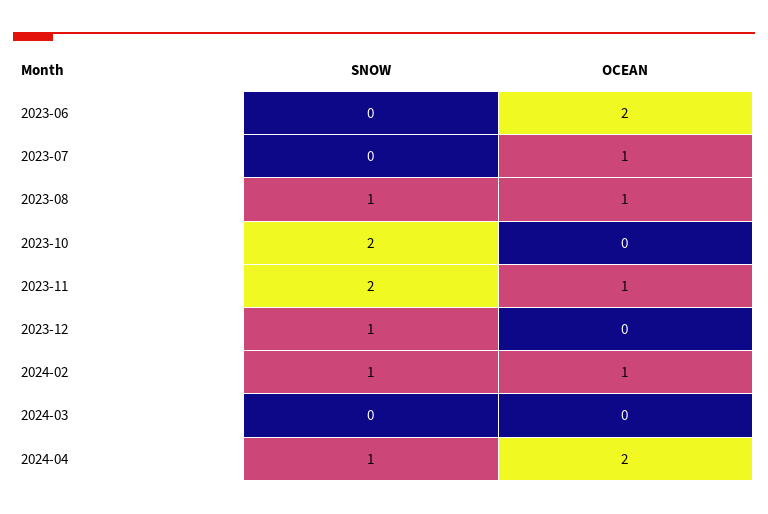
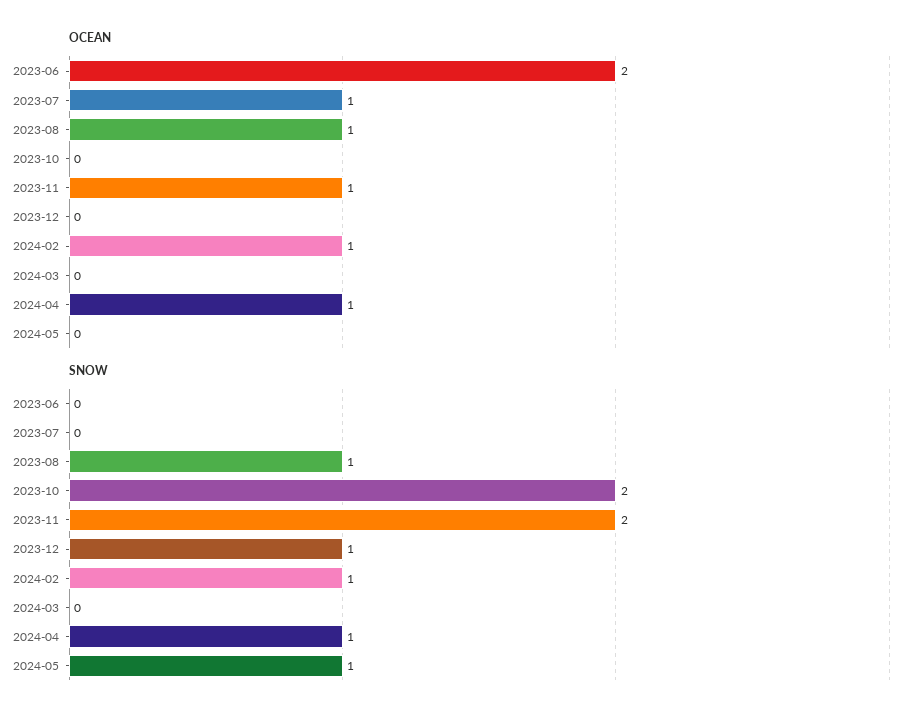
OCEAN, 2024-04: 2 -> 1
OCEAN, 2024-05: none -> 0
SNOW, 2024-05: none -> 1

